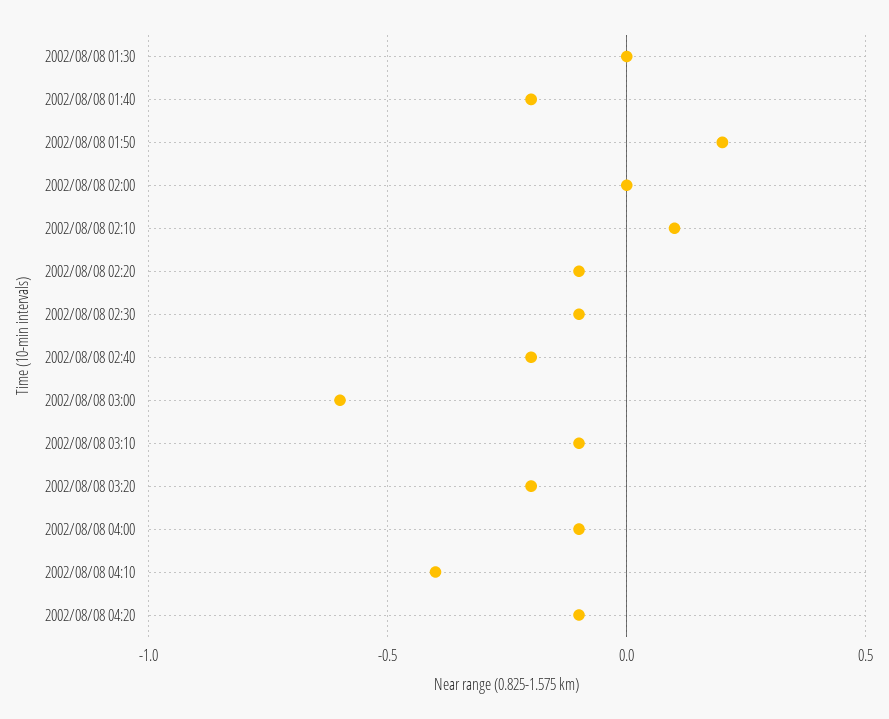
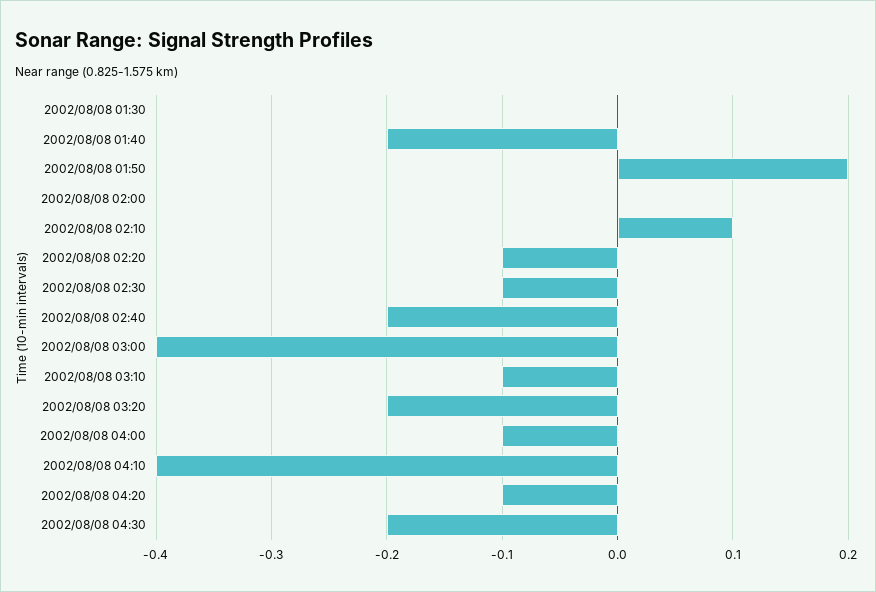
2002/08/08 03:00: -0.6 -> -0.4
2002/08/08 04:30: none -> -0.2

